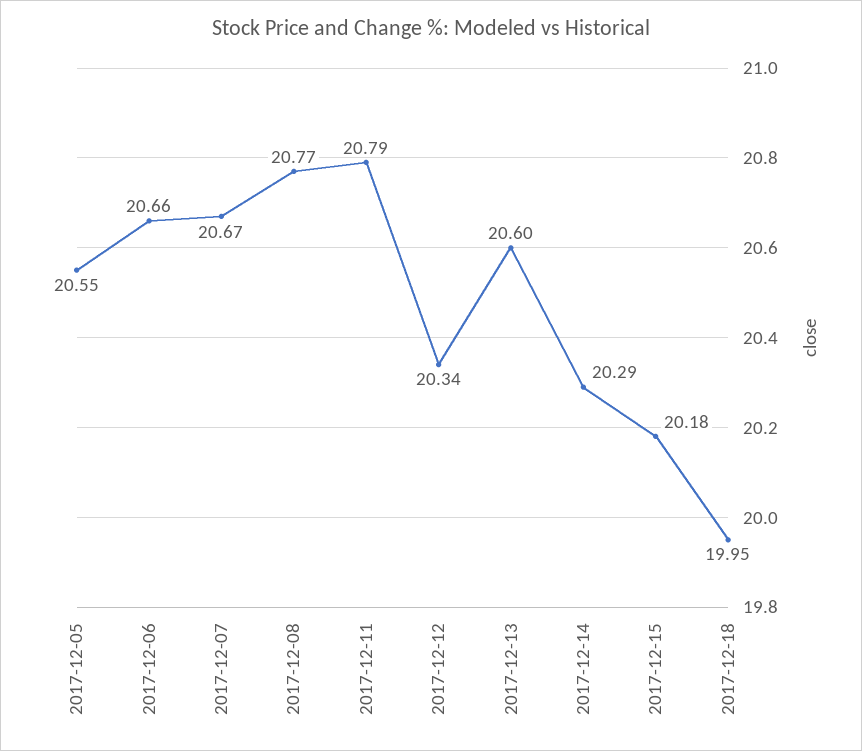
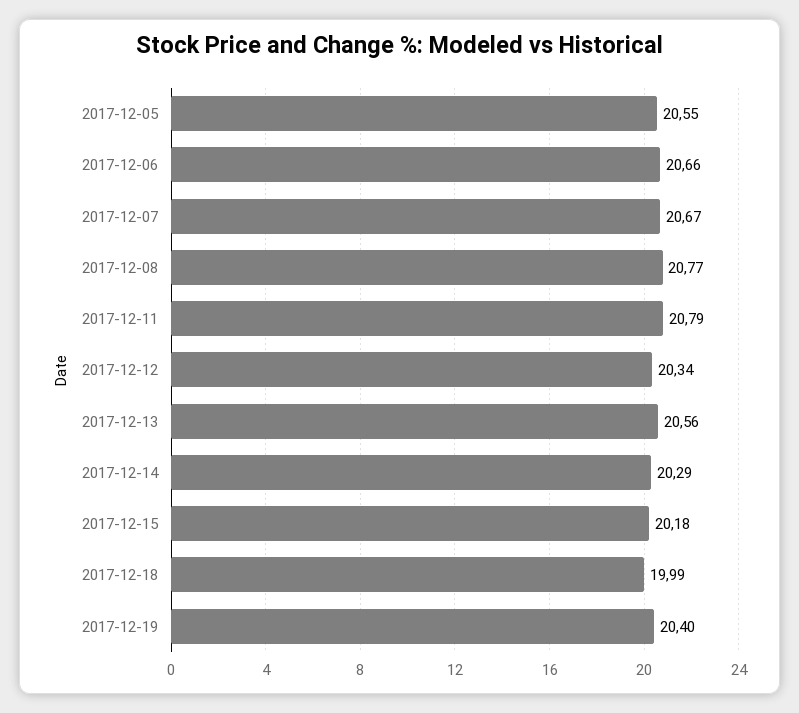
2017-12-13: 20.6 -> 20.56
2017-12-18: 19.95 -> 19.99
2017-12-19: none -> 20.4

